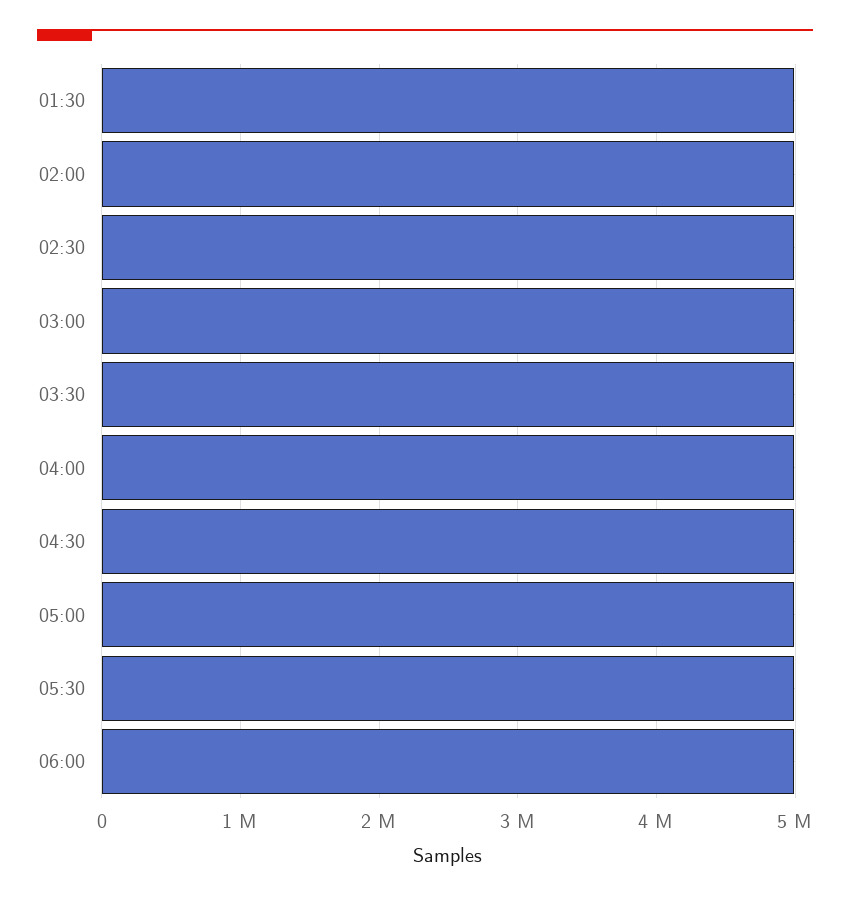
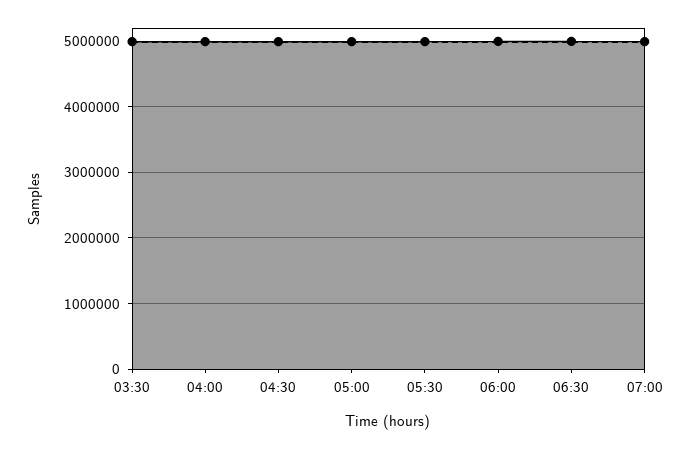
01:30: 5000000 -> none
02:00: 5000000 -> none
02:30: 5000000 -> none
03:00: 5000000 -> none
06:30: none -> 5000000
07:00: none -> 5000000

